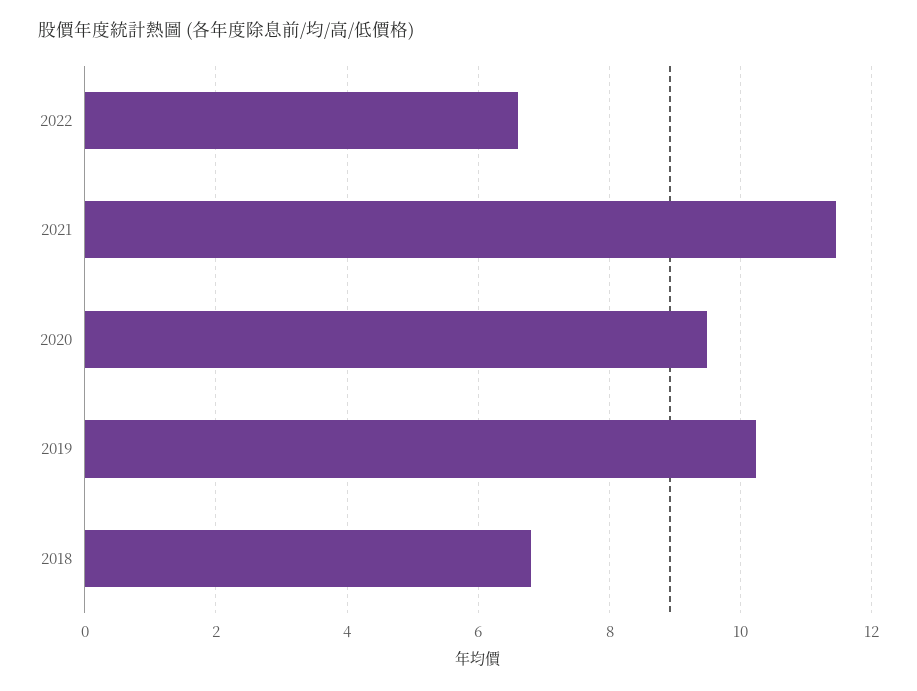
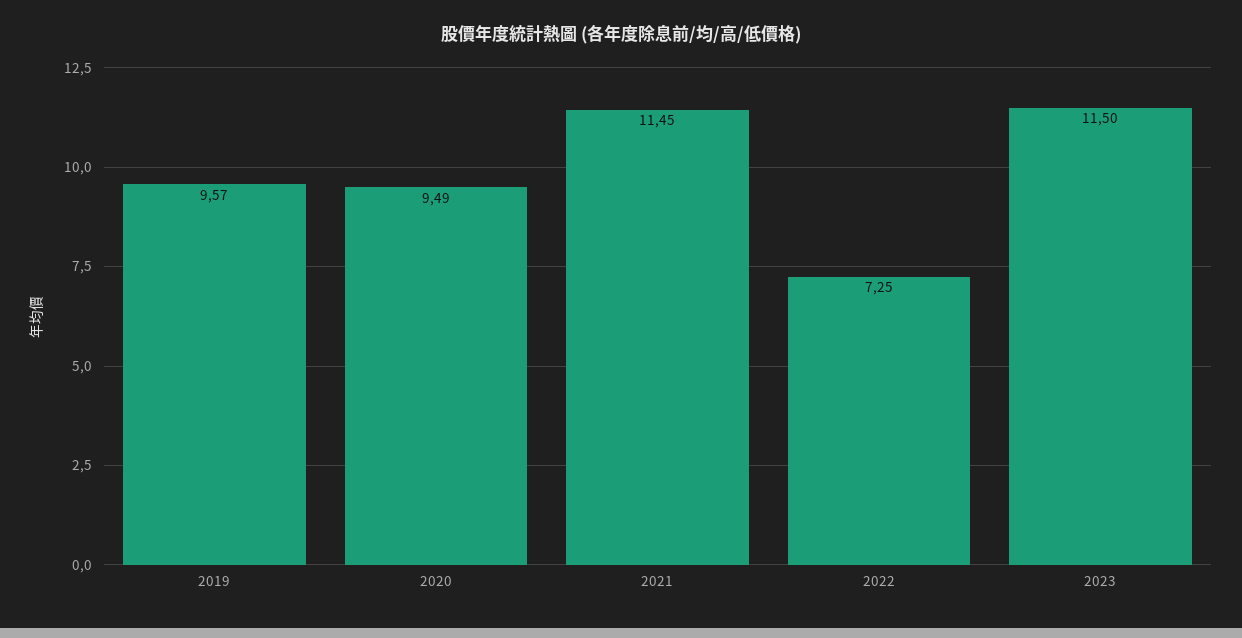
2022: 6.6 -> 7.25
2019: 10.2 -> 9.57
2018: 6.8 -> none
2023: none -> 11.5

